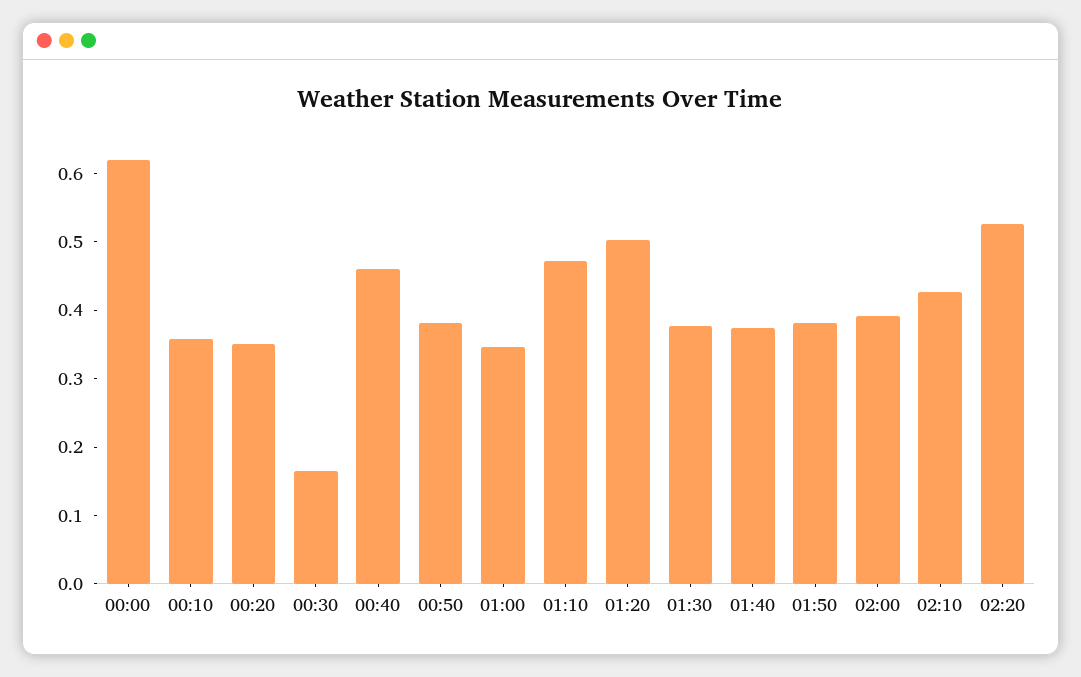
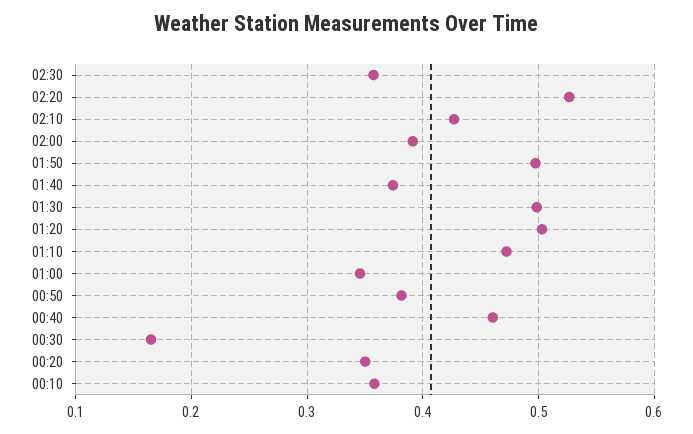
00:00: 0.62 -> none
01:30: 0.38 -> 0.5
01:50: 0.38 -> 0.5
02:30: none -> 0.36

